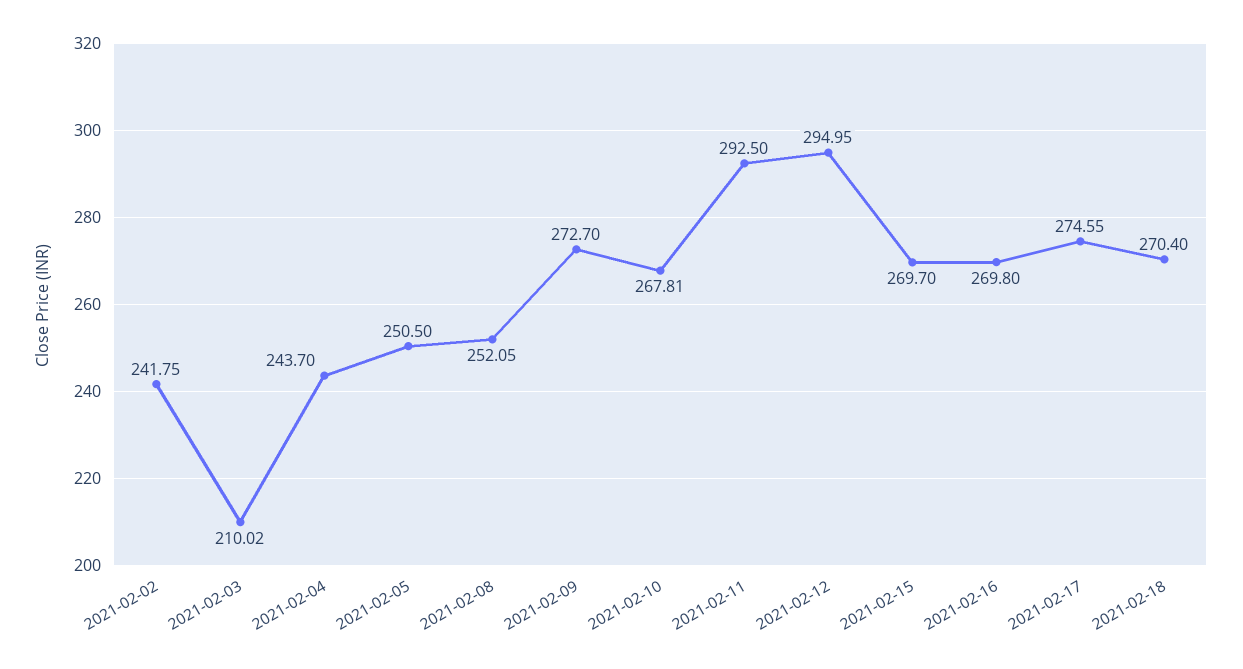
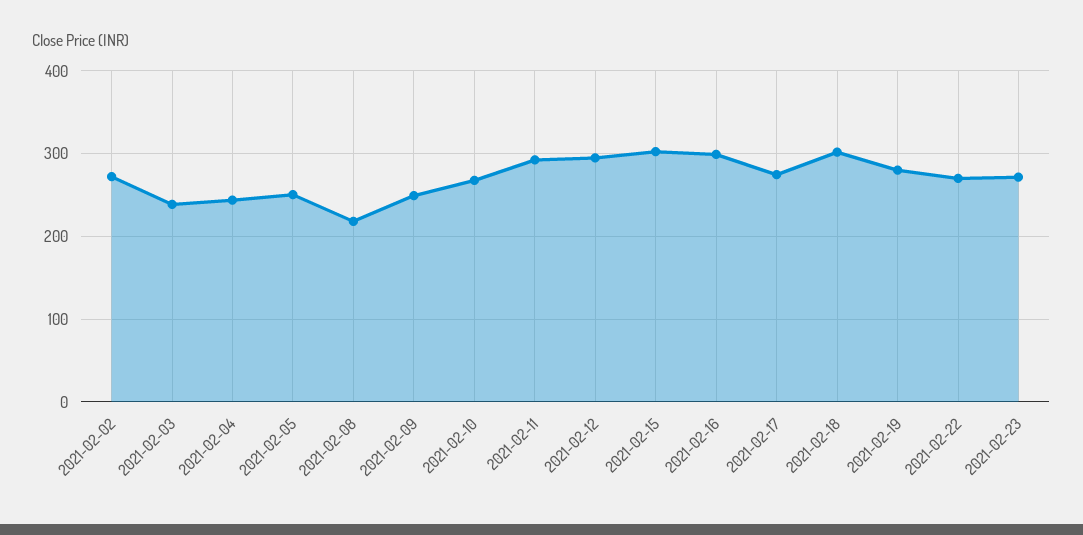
2021-02-02: 241.75 -> 270
2021-02-03: 210.02 -> 240
2021-02-08: 252.05 -> 220
2021-02-09: 272.7 -> 250
2021-02-15: 269.7 -> 300
2021-02-16: 269.8 -> 300
2021-02-18: 270.4 -> 300
2021-02-19: none -> 280
2021-02-22: none -> 270
2021-02-23: none -> 270

